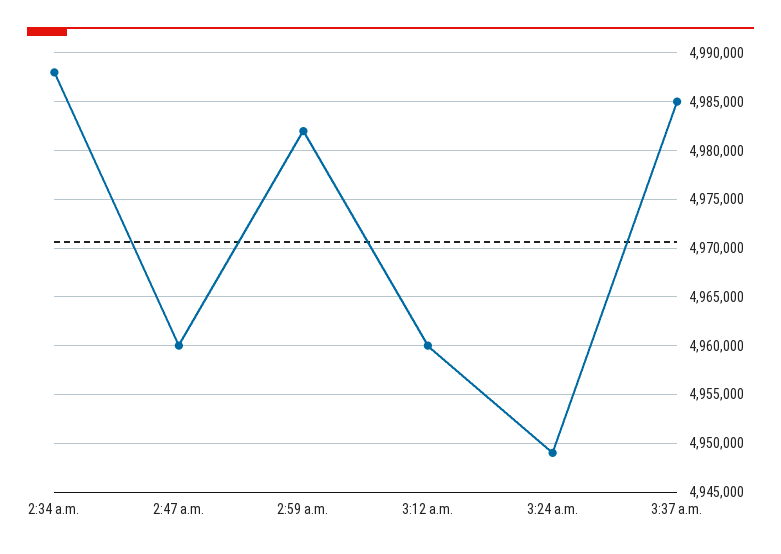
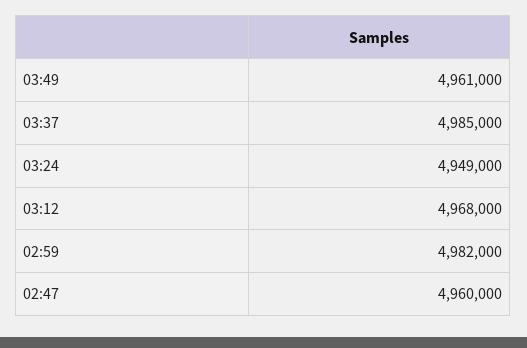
2:34 a.m.: 4988000 -> none
3:12 a.m.: 4960000 -> 4968000
03:49: none -> 4961000

